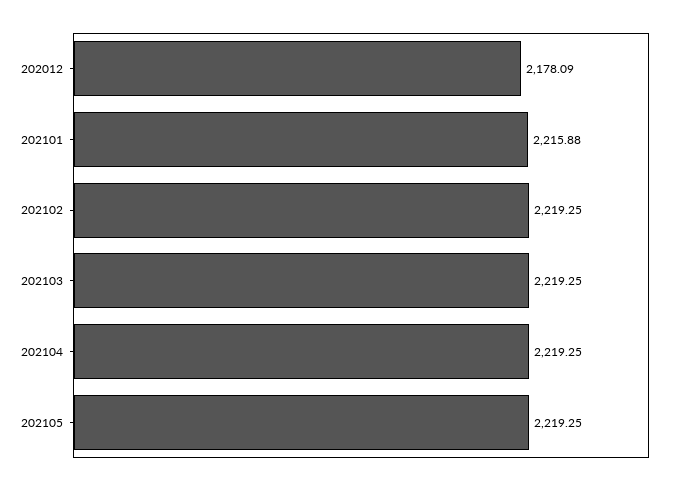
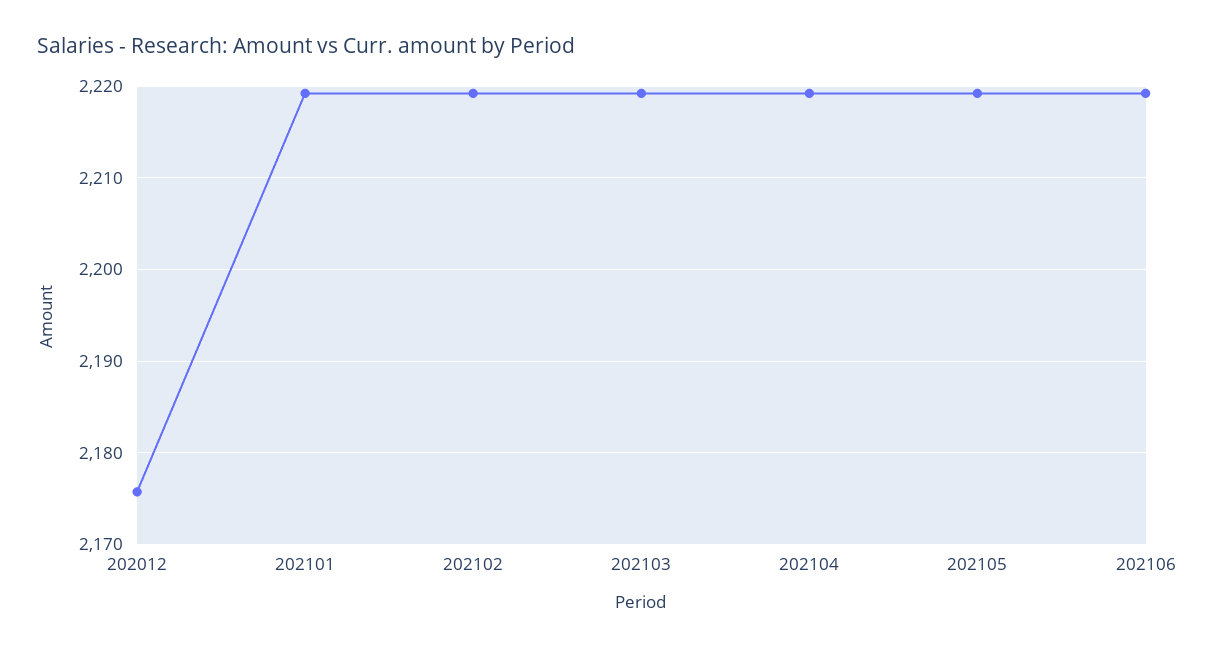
202012: 2178.09 -> 2176
202101: 2215.88 -> 2219
202106: none -> 2219

